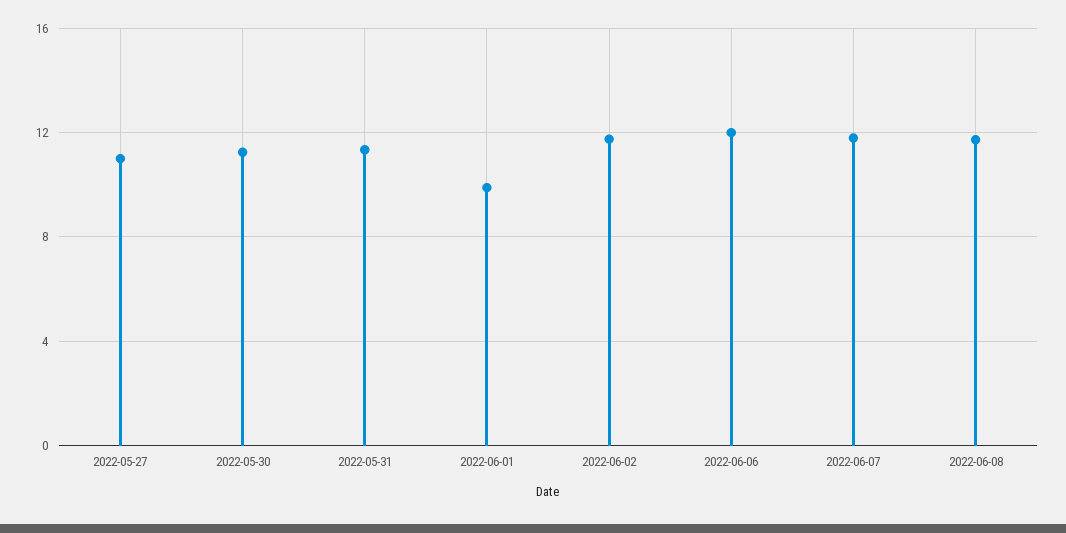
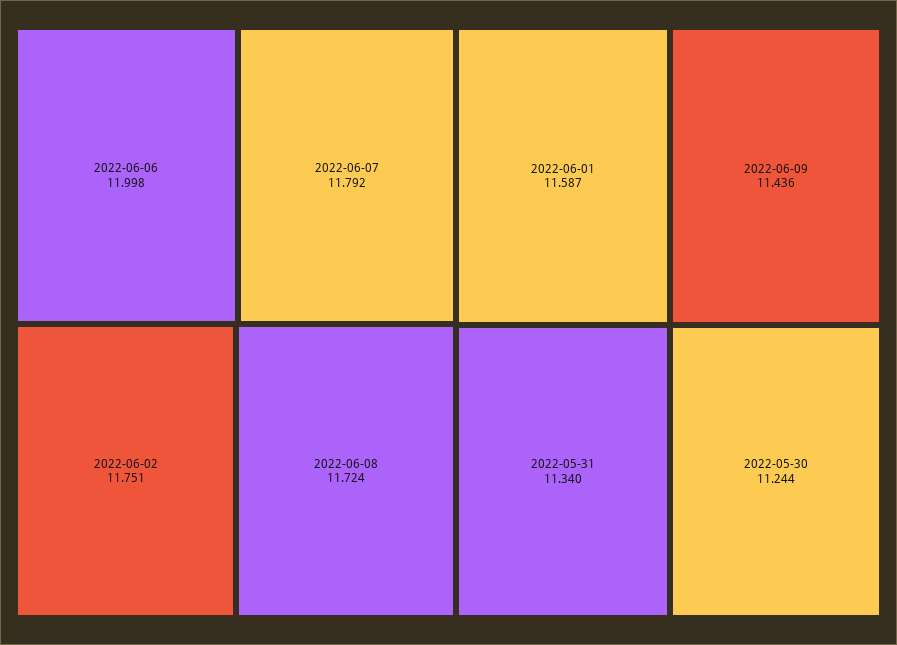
2022-05-27: 11 -> none
2022-06-01: 10 -> 11.587
2022-06-09: none -> 11.436

